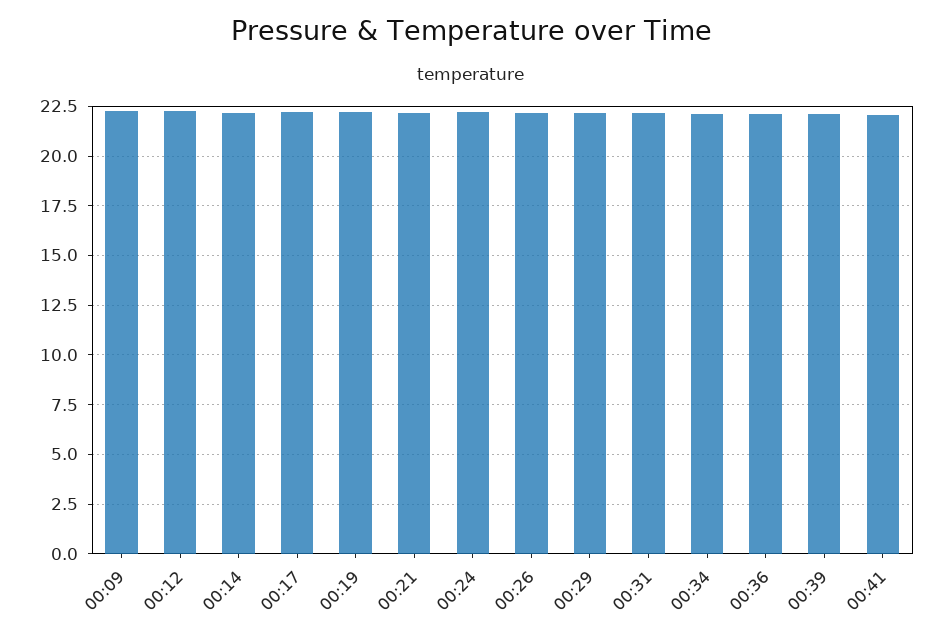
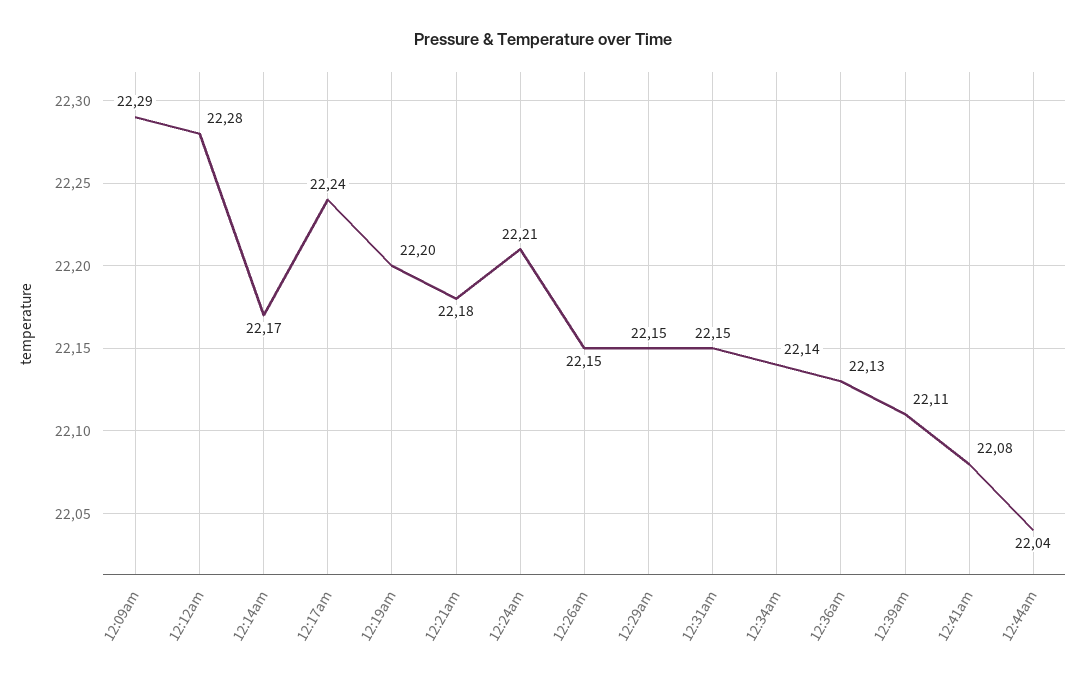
12:44am: none -> 22.04

